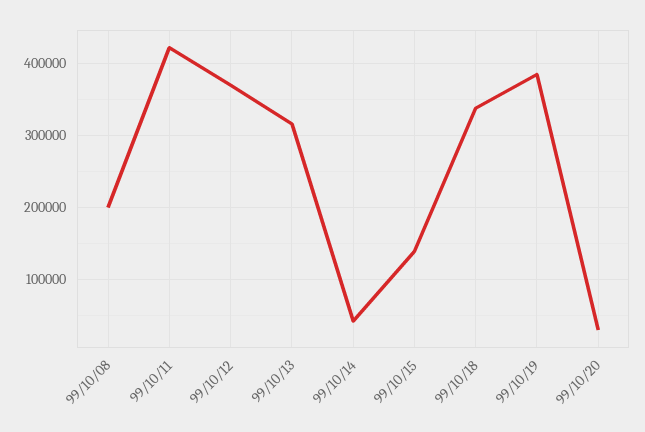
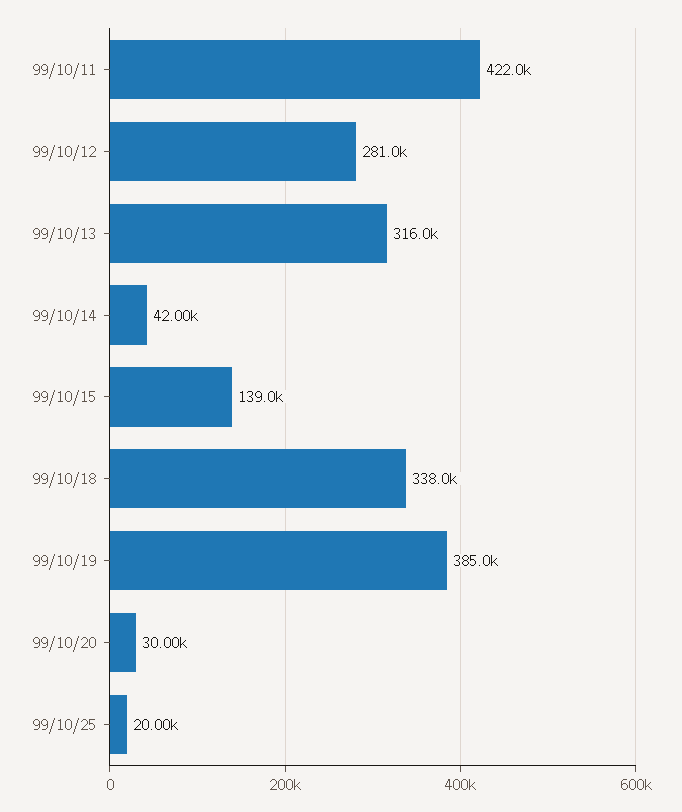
99/10/08: 200000 -> none
99/10/12: 370000 -> 281000
99/10/25: none -> 20000

